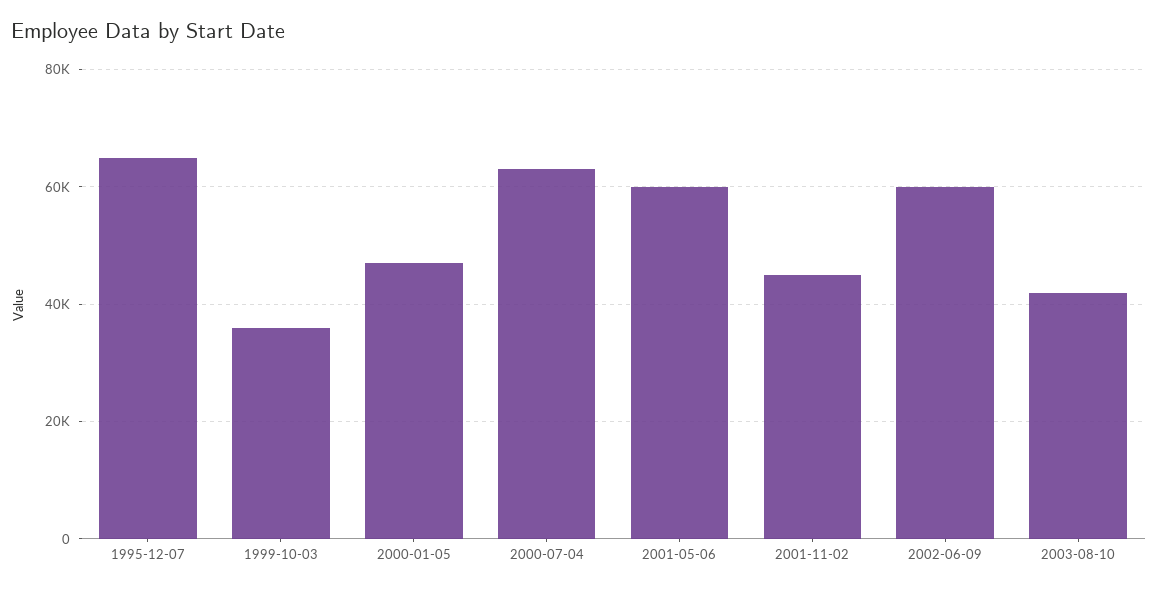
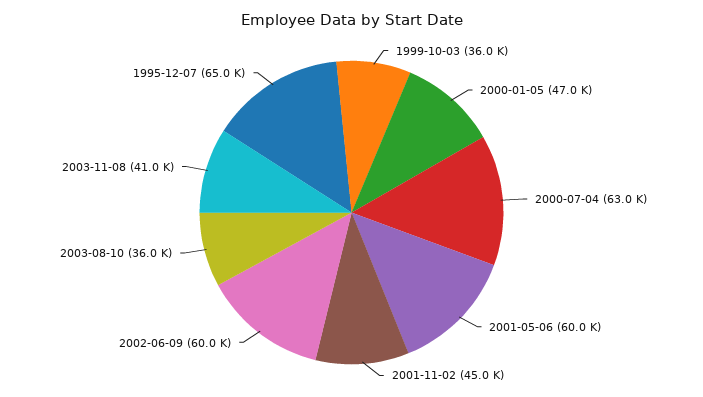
2003-08-10: 42000 -> 36000
2003-11-08: none -> 41000

